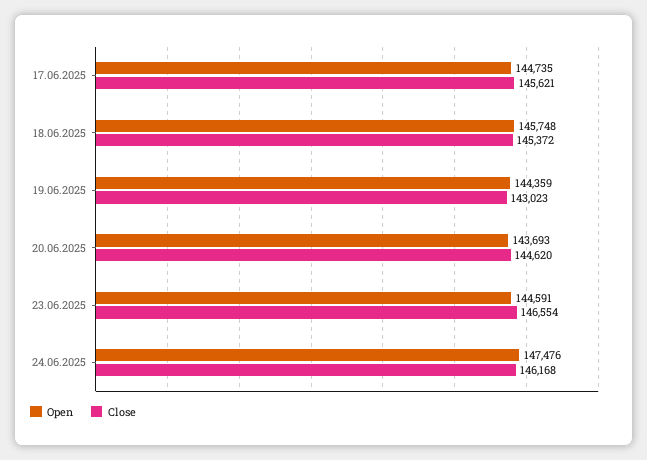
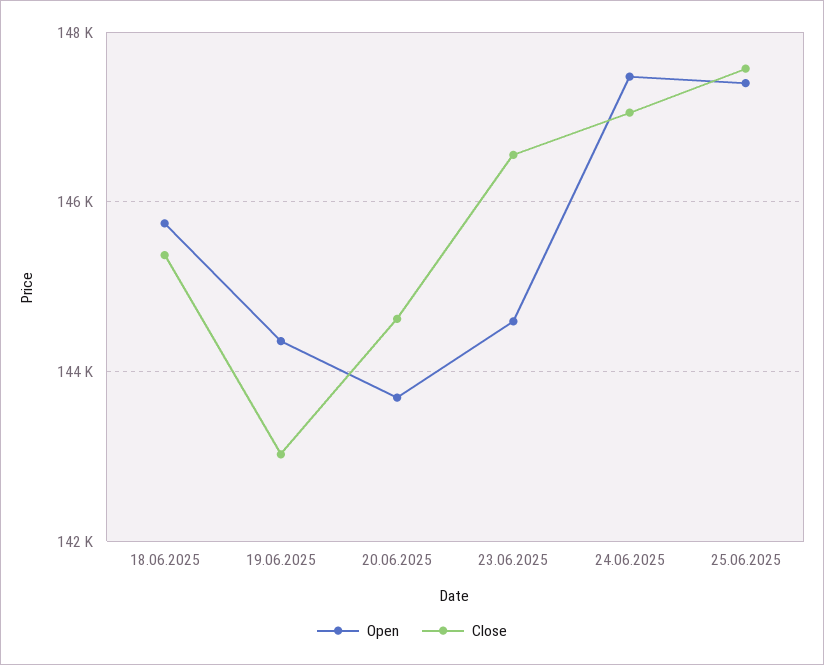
Open, 17.06.2025: 144735 -> none
Close, 17.06.2025: 145621 -> none
Close, 24.06.2025: 146168 -> 147000
Open, 25.06.2025: none -> 147400
Close, 25.06.2025: none -> 147600

